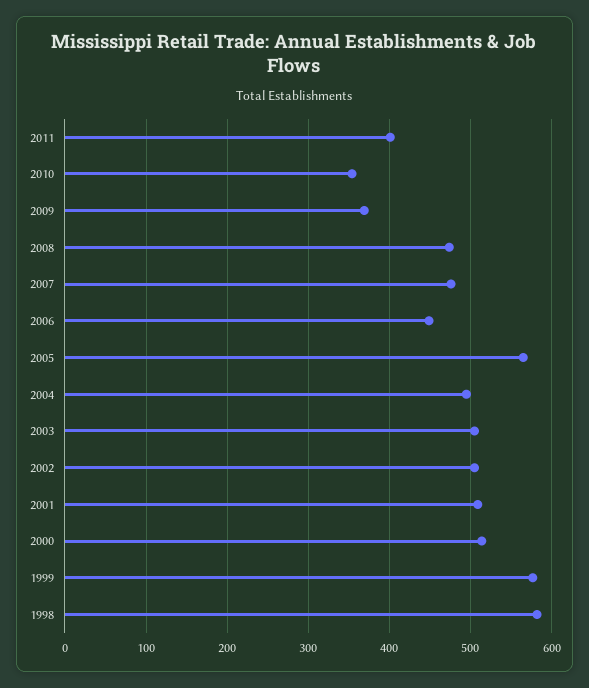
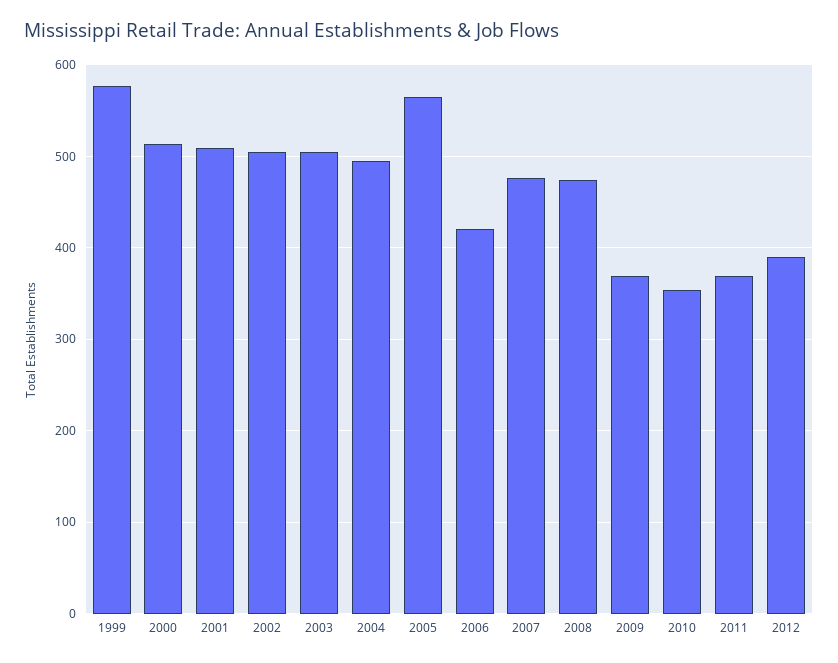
2011: 400 -> 370
2006: 450 -> 420
1998: 580 -> none
2012: none -> 390

